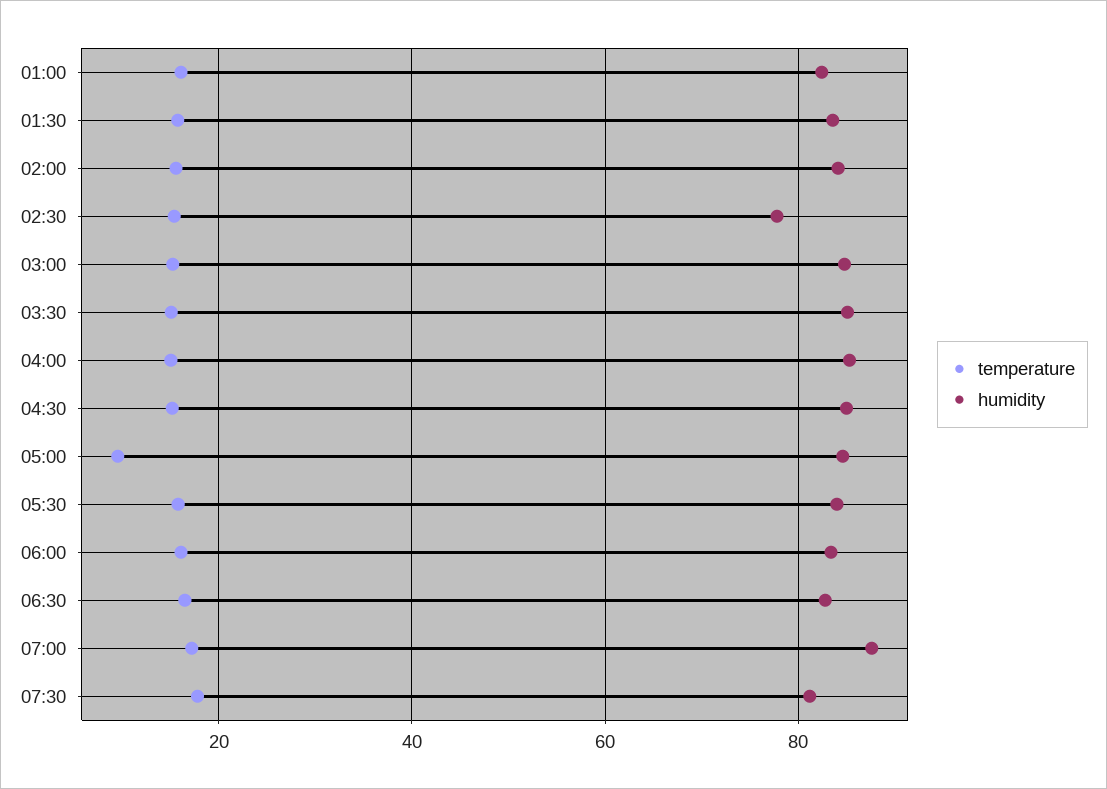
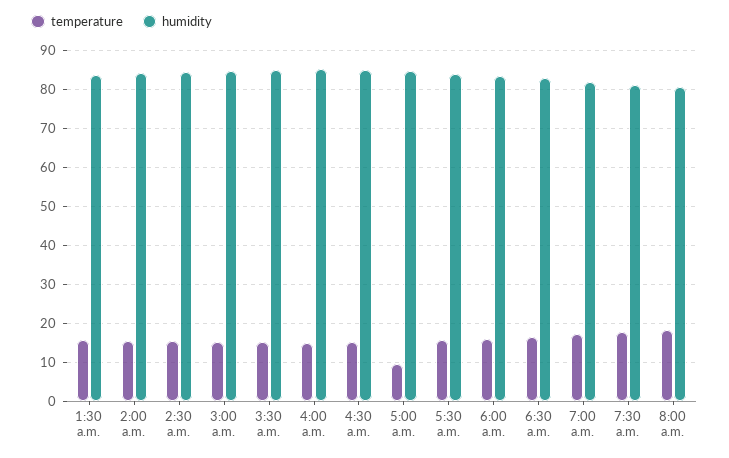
temperature, 01:00: 16 -> none
humidity, 01:00: 82 -> none
humidity, 02:30: 78 -> 84
humidity, 07:00: 88 -> 82
temperature, 8:00 a.m.: none -> 18
humidity, 8:00 a.m.: none -> 80

